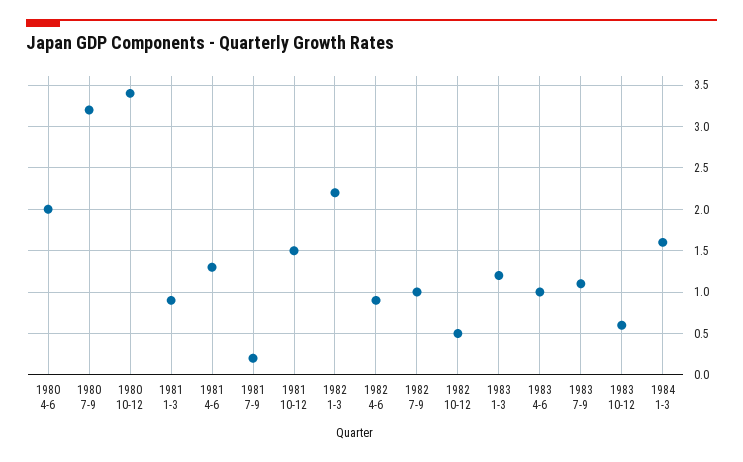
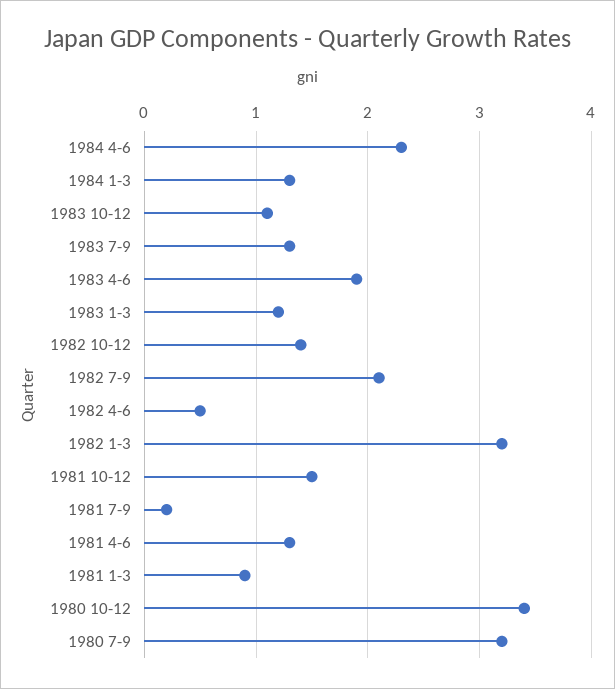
1980 4-6: 2 -> none
1982 1-3: 2.2 -> 3.2
1982 4-6: 0.9 -> 0.5
1982 7-9: 1 -> 2.1
1982 10-12: 0.5 -> 1.4
1983 4-6: 1 -> 1.9
1983 7-9: 1.1 -> 1.3
1983 10-12: 0.6 -> 1.1
1984 1-3: 1.6 -> 1.3
1984 4-6: none -> 2.3

